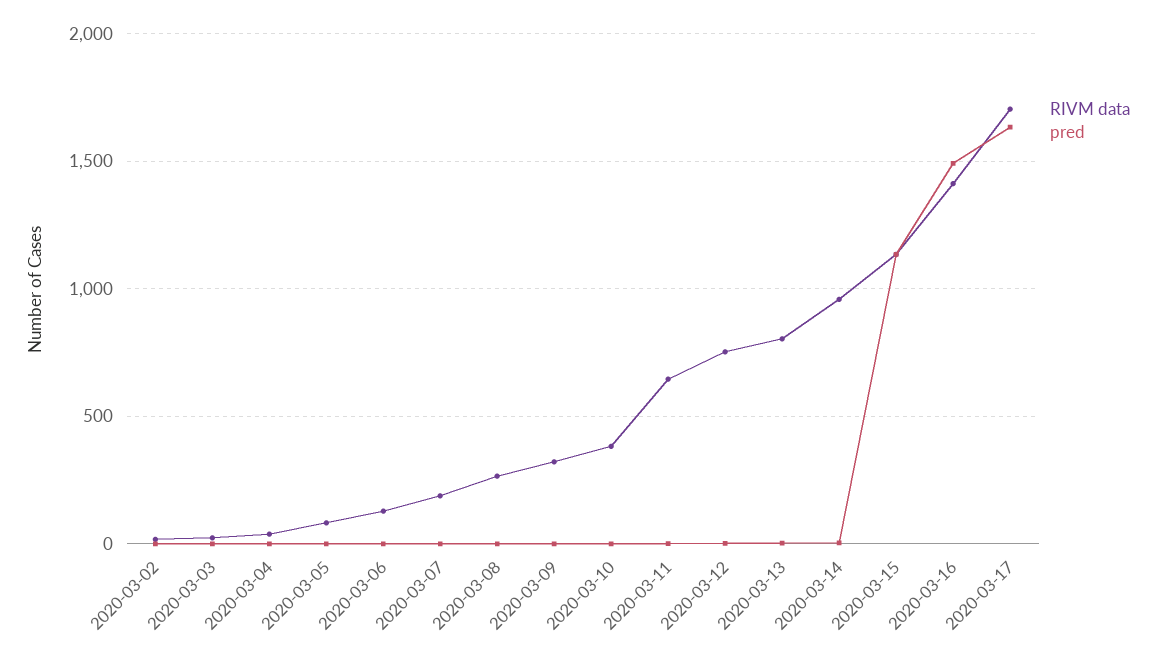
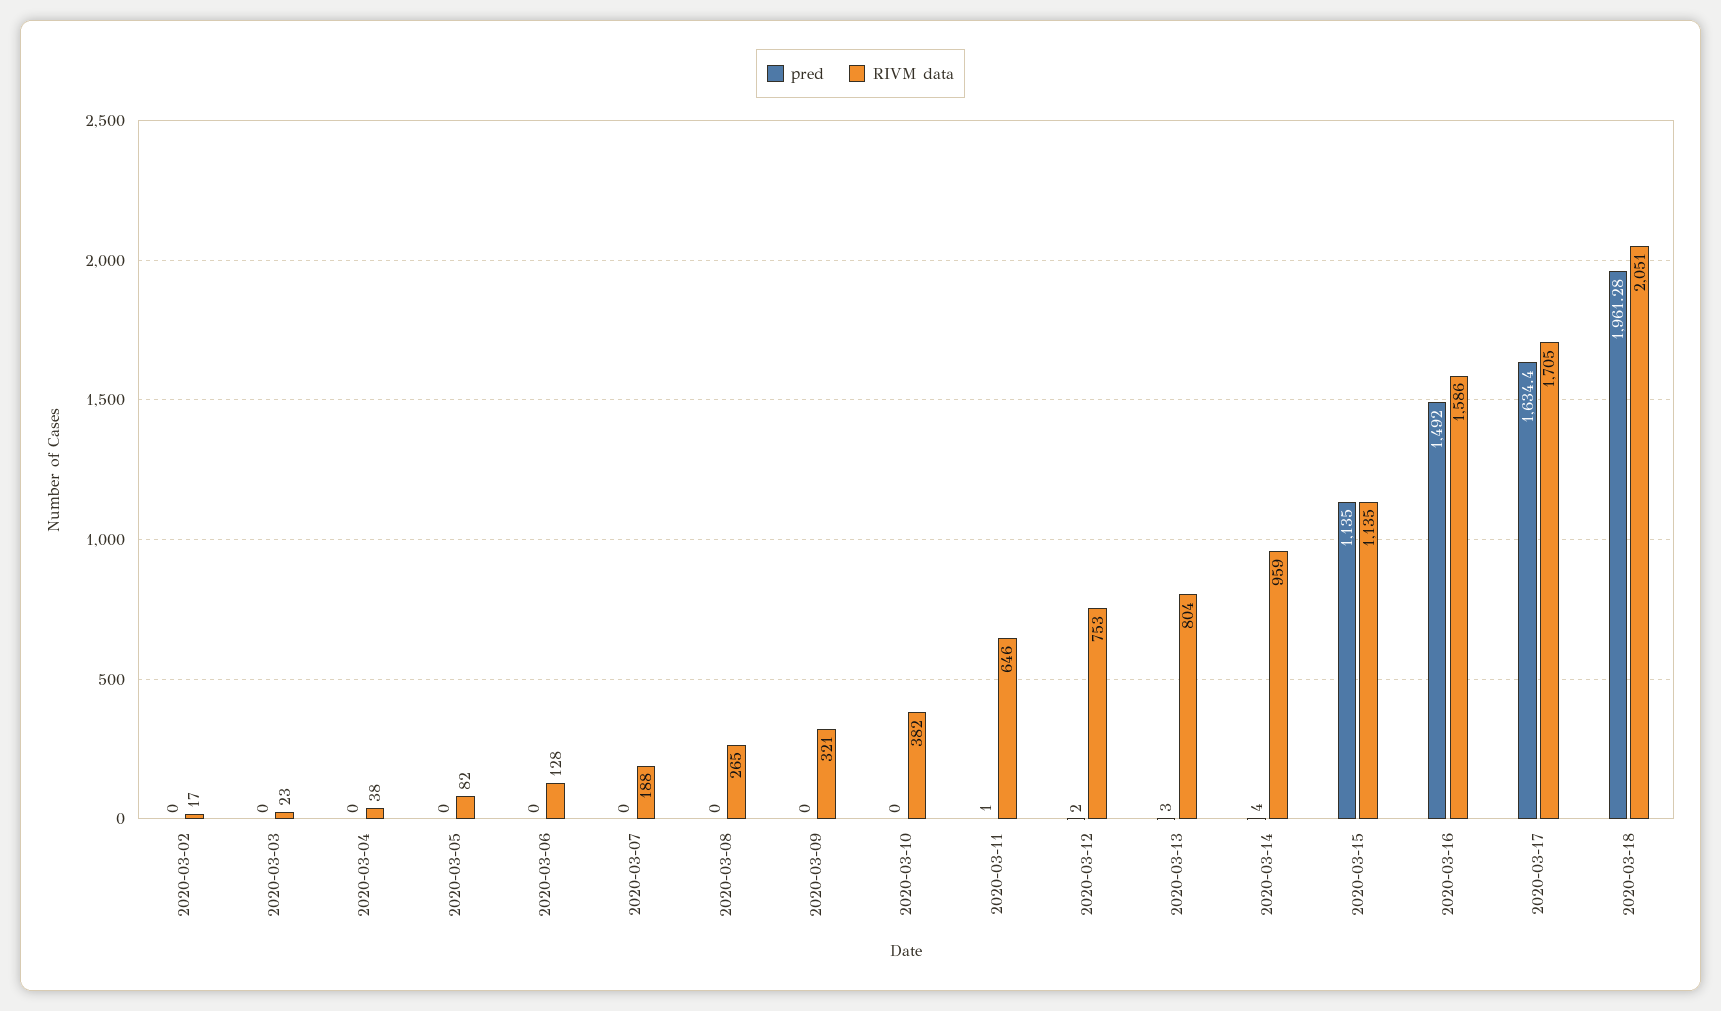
RIVM data, 2020-03-16: 1400 -> 1586
pred, 2020-03-18: none -> 1961.28
RIVM data, 2020-03-18: none -> 2051

